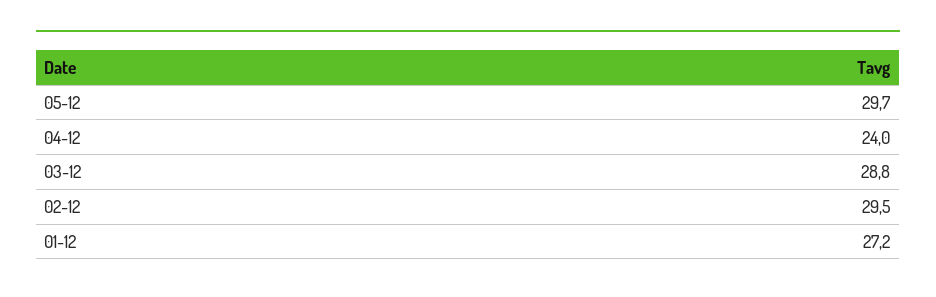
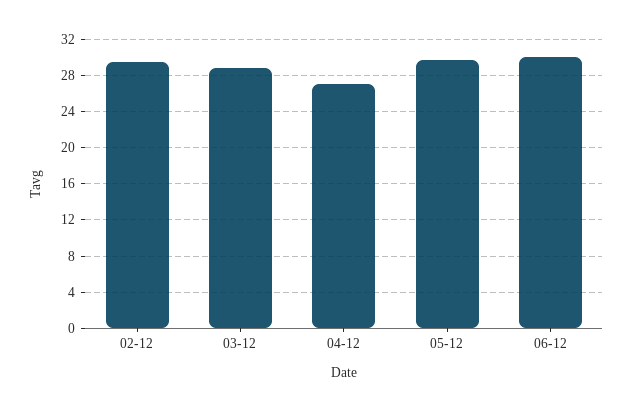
04-12: 24 -> 27
01-12: 27.2 -> none
06-12: none -> 30

